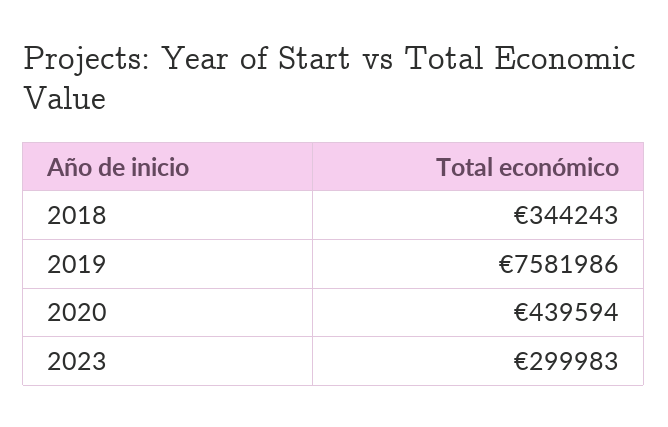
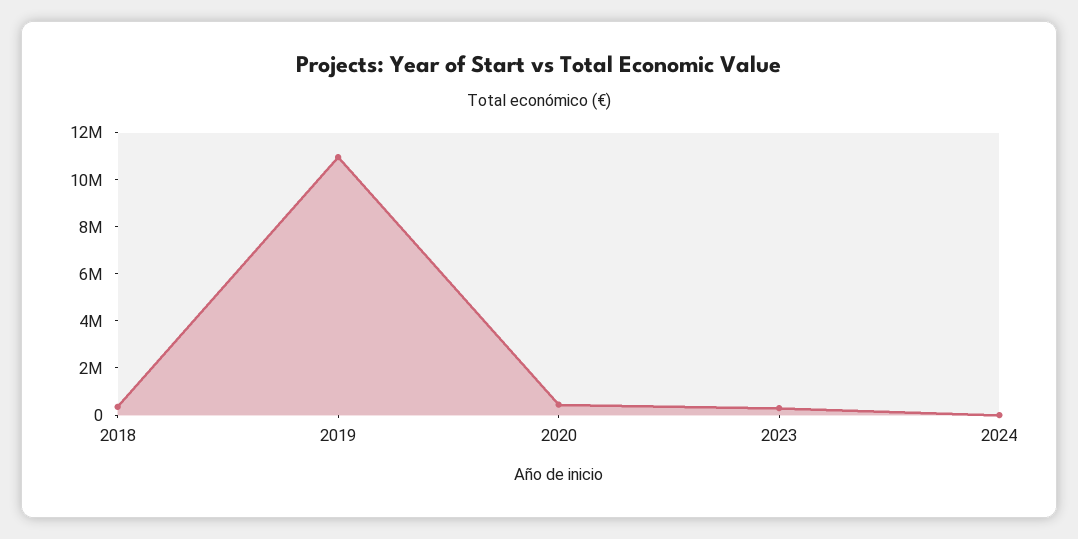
2019: 7581986 -> 11000000
2024: none -> 0

